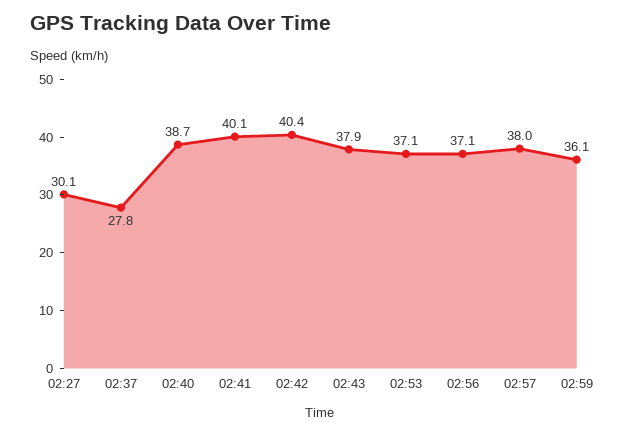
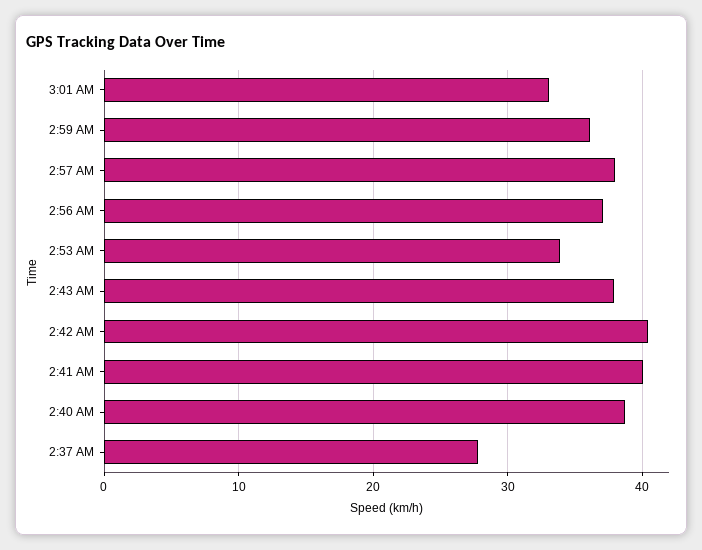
02:27: 30.1 -> none
02:53: 37.1 -> 34
3:01 AM: none -> 33

